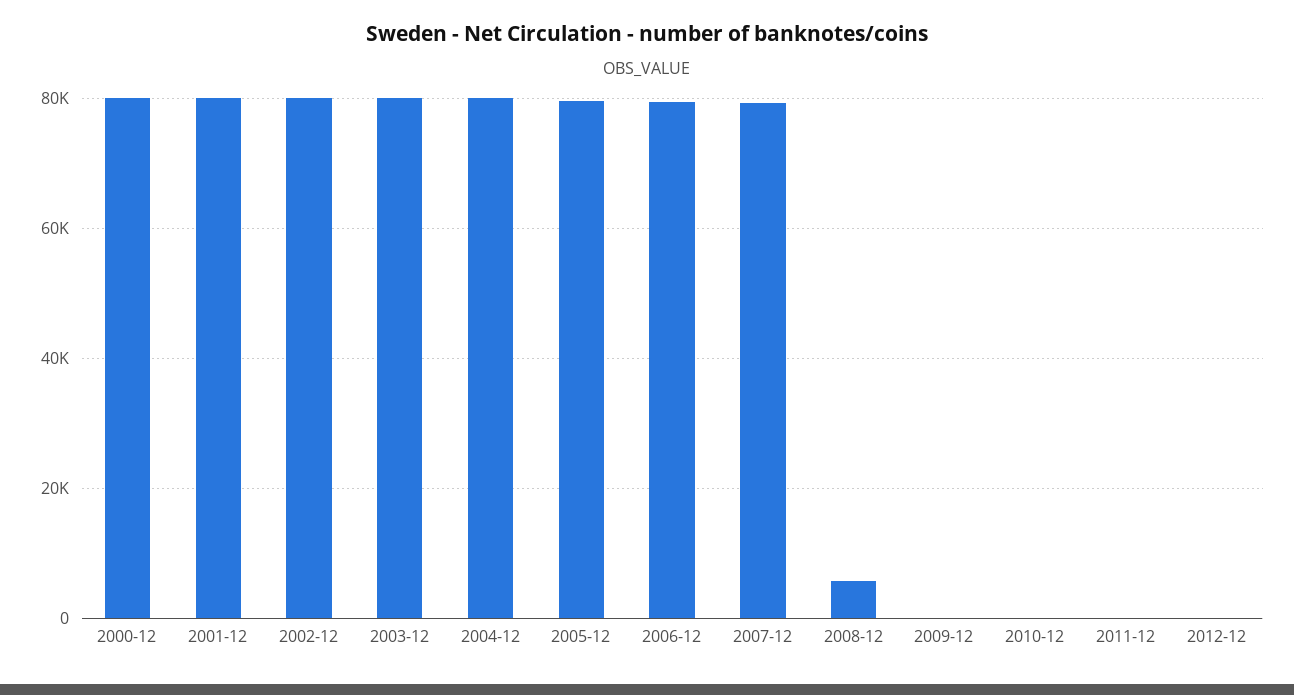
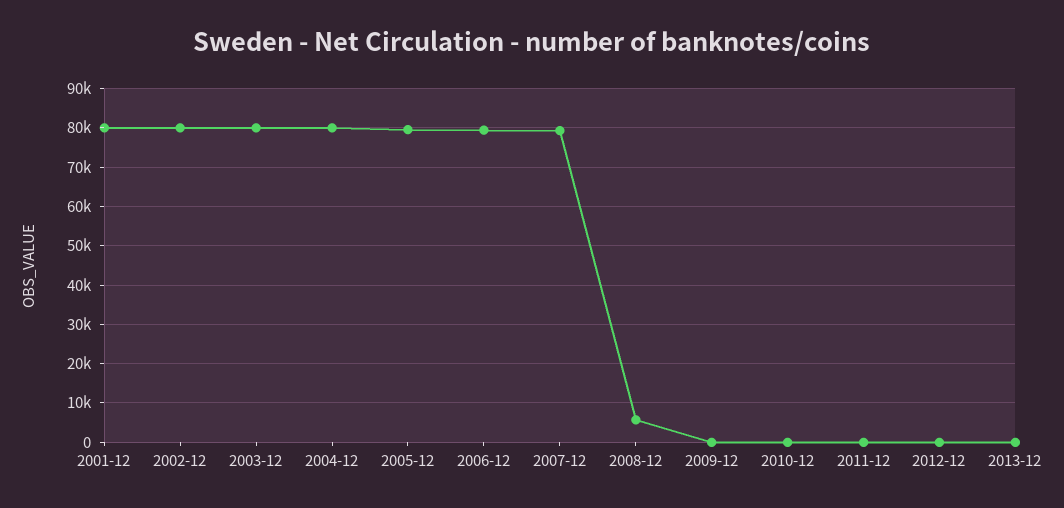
2000-12: 80000 -> none
2013-12: none -> 0

